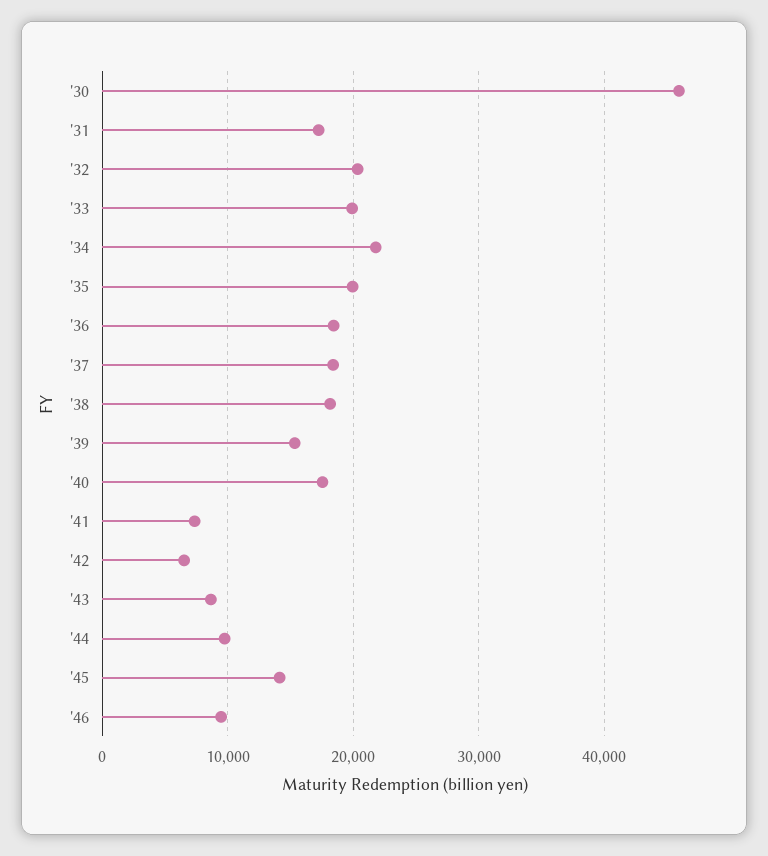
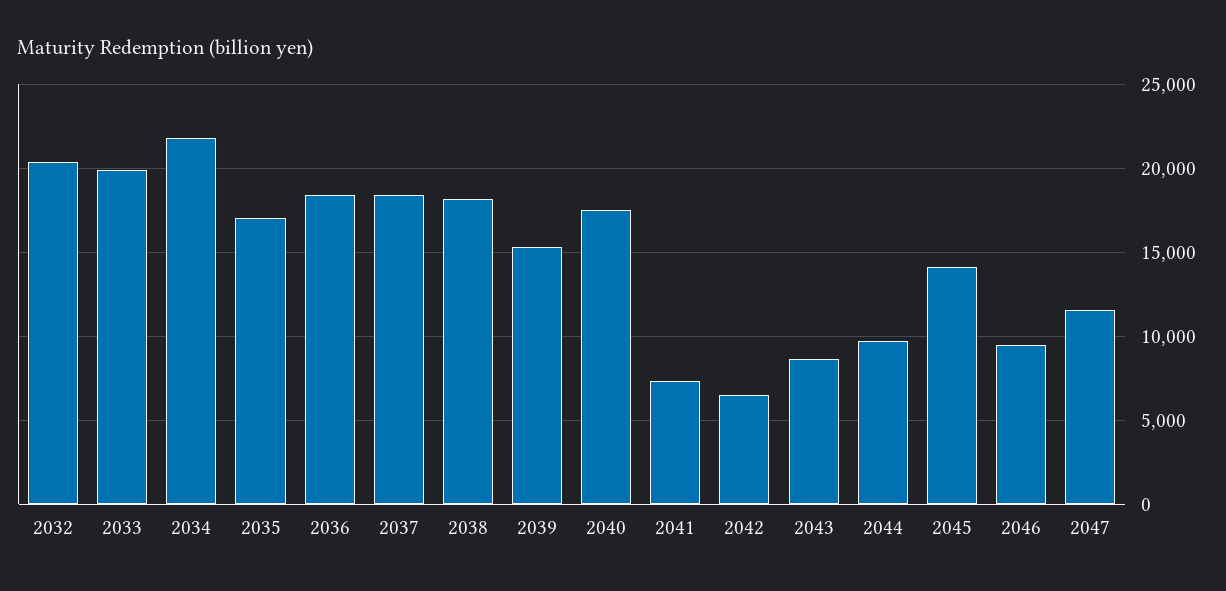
'30: 46000 -> none
'31: 17000 -> none
'35: 20000 -> 17000
2047: none -> 11500

